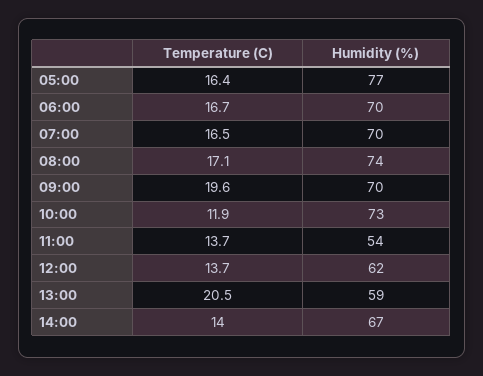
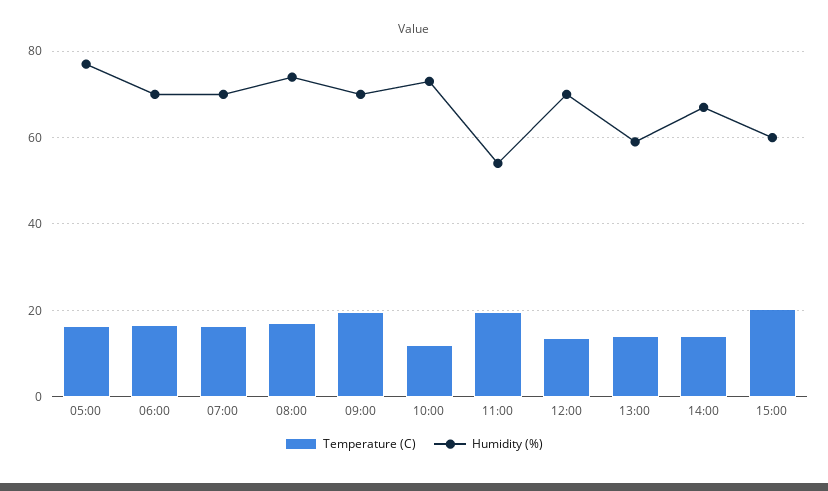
Temperature (C), 11:00: 13.7 -> 20
Humidity (%), 12:00: 62 -> 70
Temperature (C), 13:00: 20.5 -> 14
Temperature (C), 15:00: none -> 20
Humidity (%), 15:00: none -> 60

